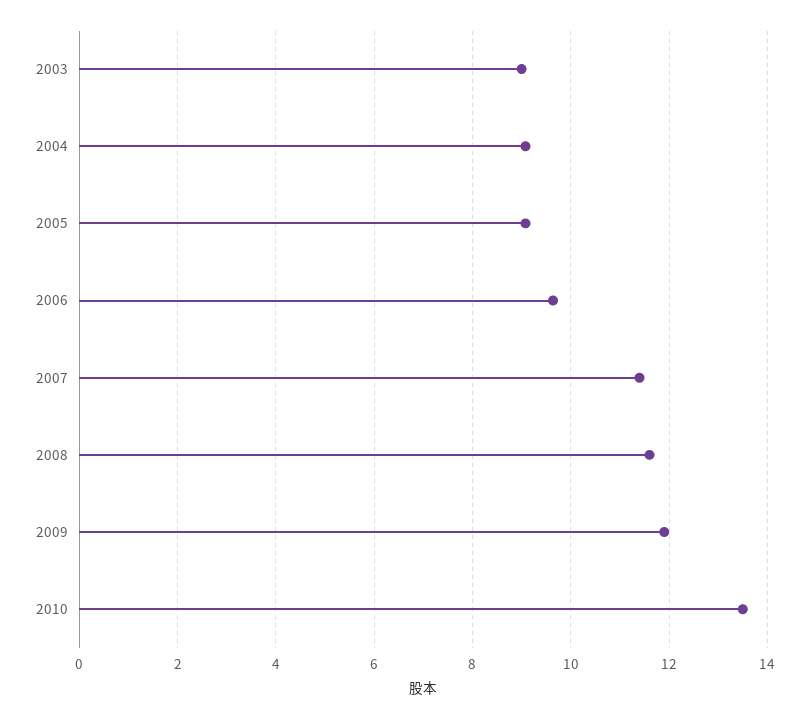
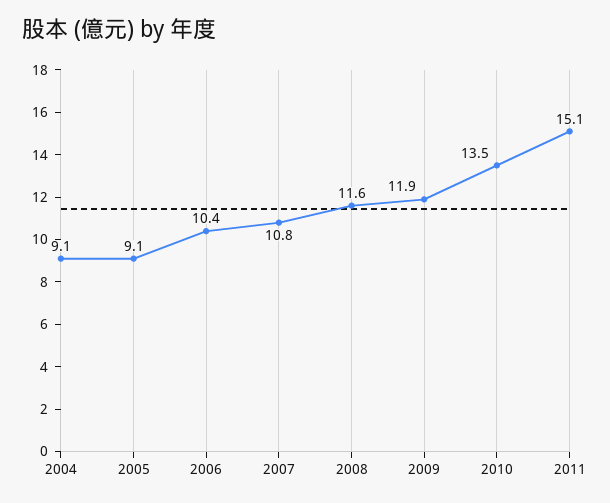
2003: 9 -> none
2006: 9.6 -> 10.4
2007: 11.4 -> 10.8
2011: none -> 15.1

